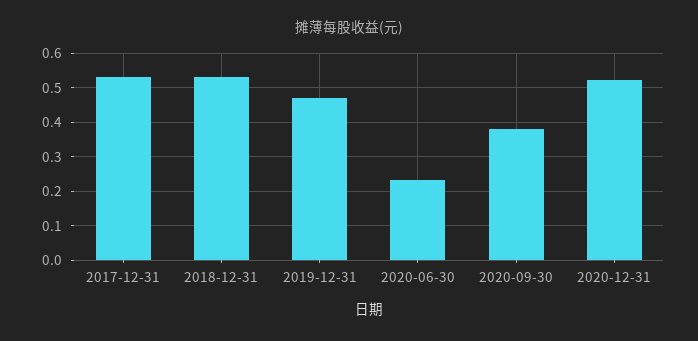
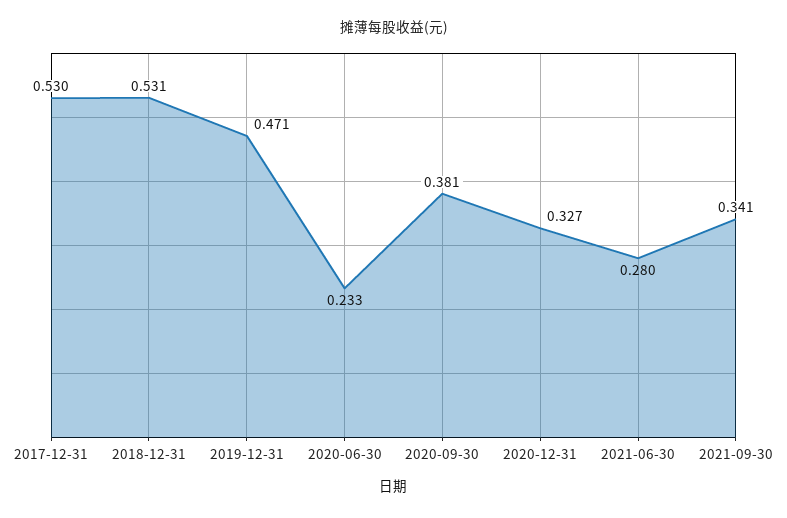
2020-12-31: 0.52 -> 0.327
2021-06-30: none -> 0.28
2021-09-30: none -> 0.341

